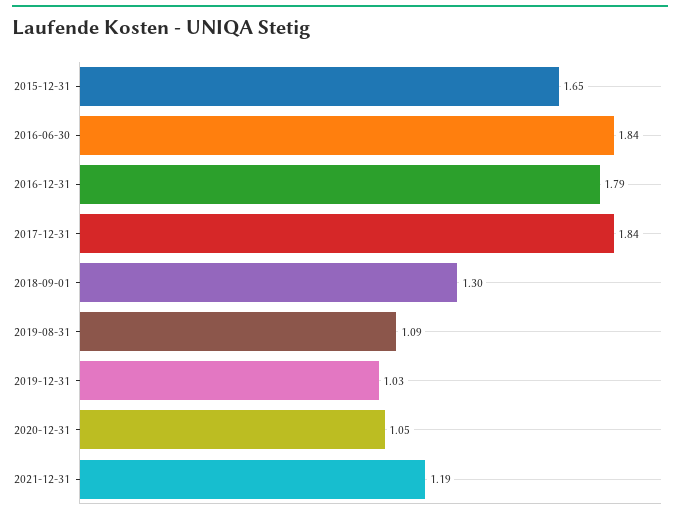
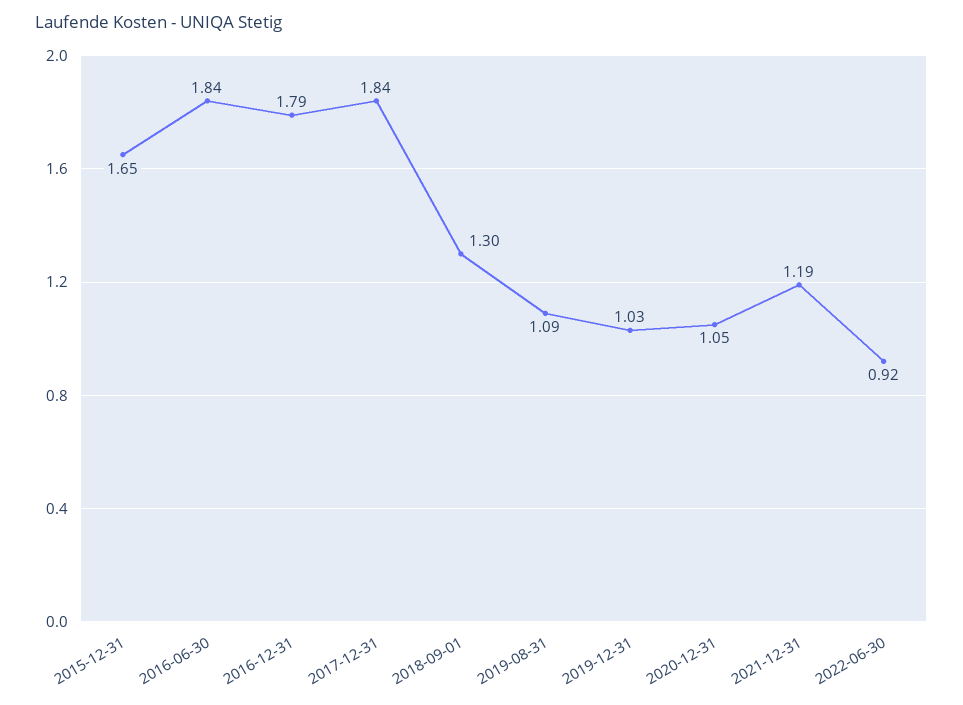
2022-06-30: none -> 0.92

